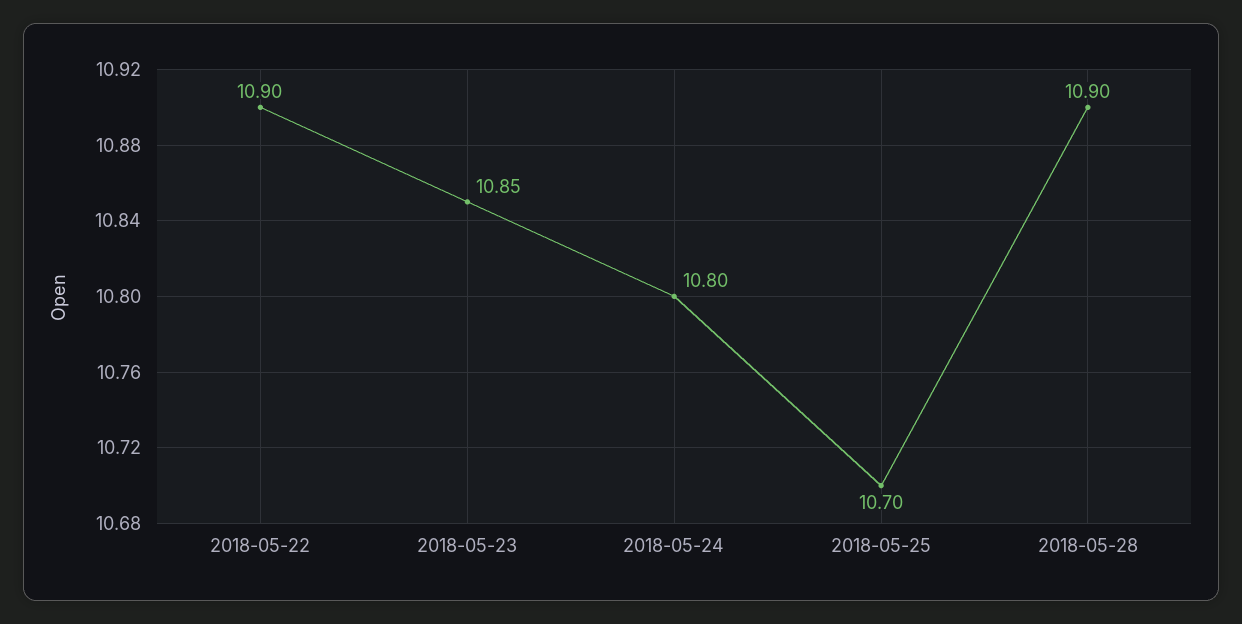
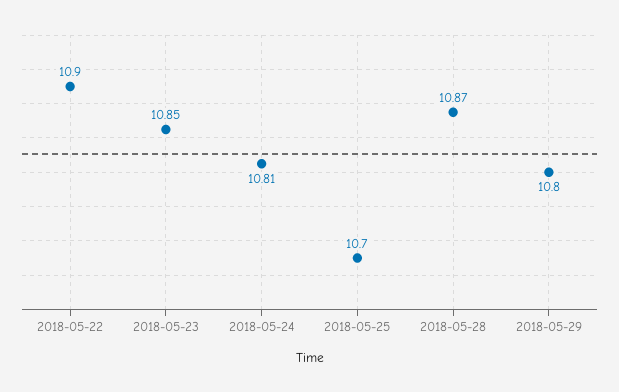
2018-05-24: 10.8 -> 10.81
2018-05-28: 10.9 -> 10.87
2018-05-29: none -> 10.8

